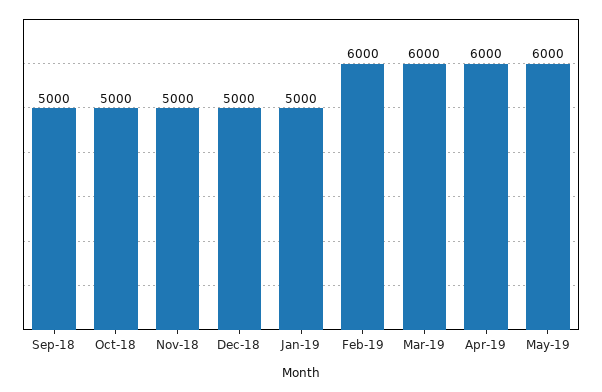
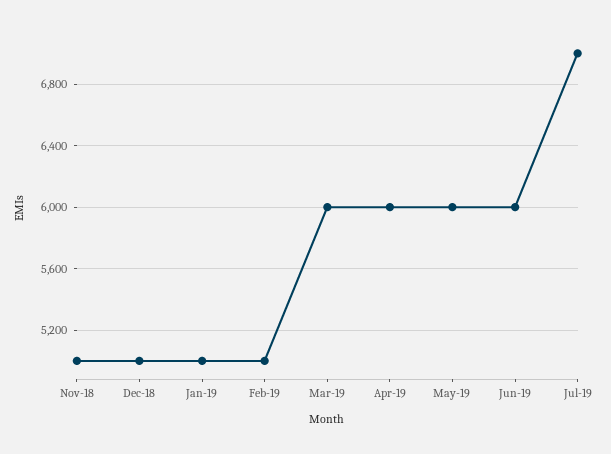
Sep-18: 5000 -> none
Oct-18: 5000 -> none
Feb-19: 6000 -> 5000
Jun-19: none -> 6000
Jul-19: none -> 7000

